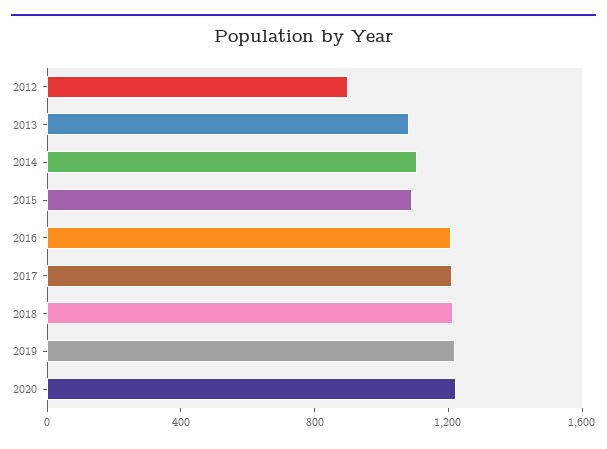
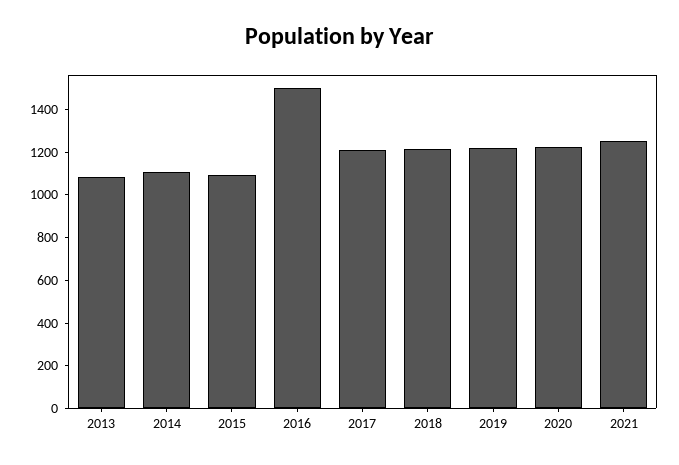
2012: 900 -> none
2016: 1200 -> 1500
2021: none -> 1250

